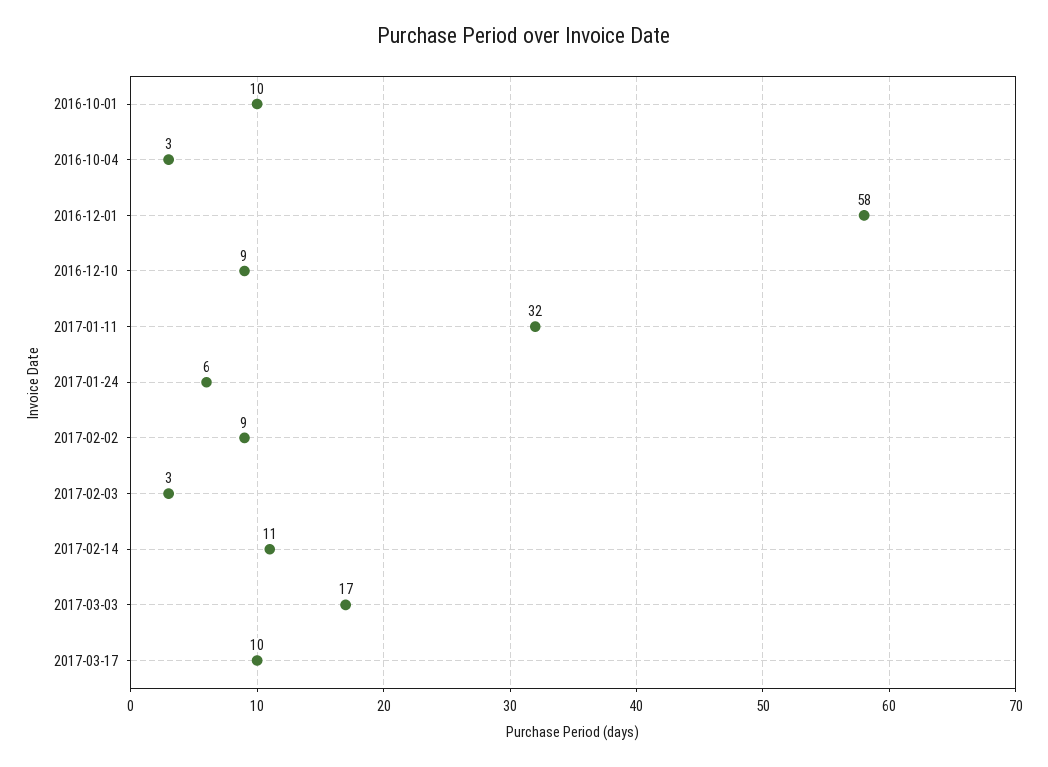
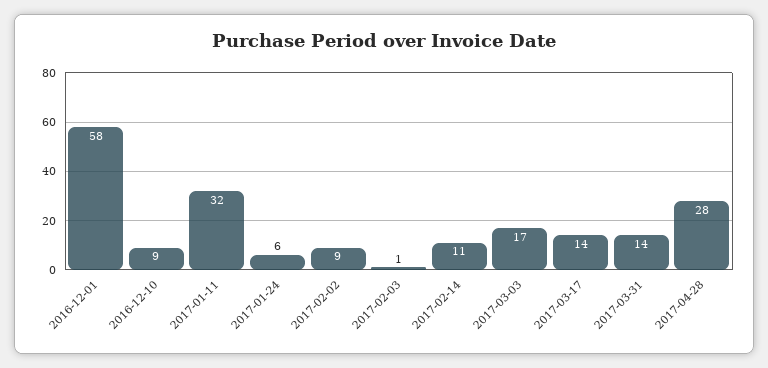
2016-10-01: 10 -> none
2016-10-04: 3 -> none
2017-02-03: 3 -> 1
2017-03-17: 10 -> 14
2017-03-31: none -> 14
2017-04-28: none -> 28

